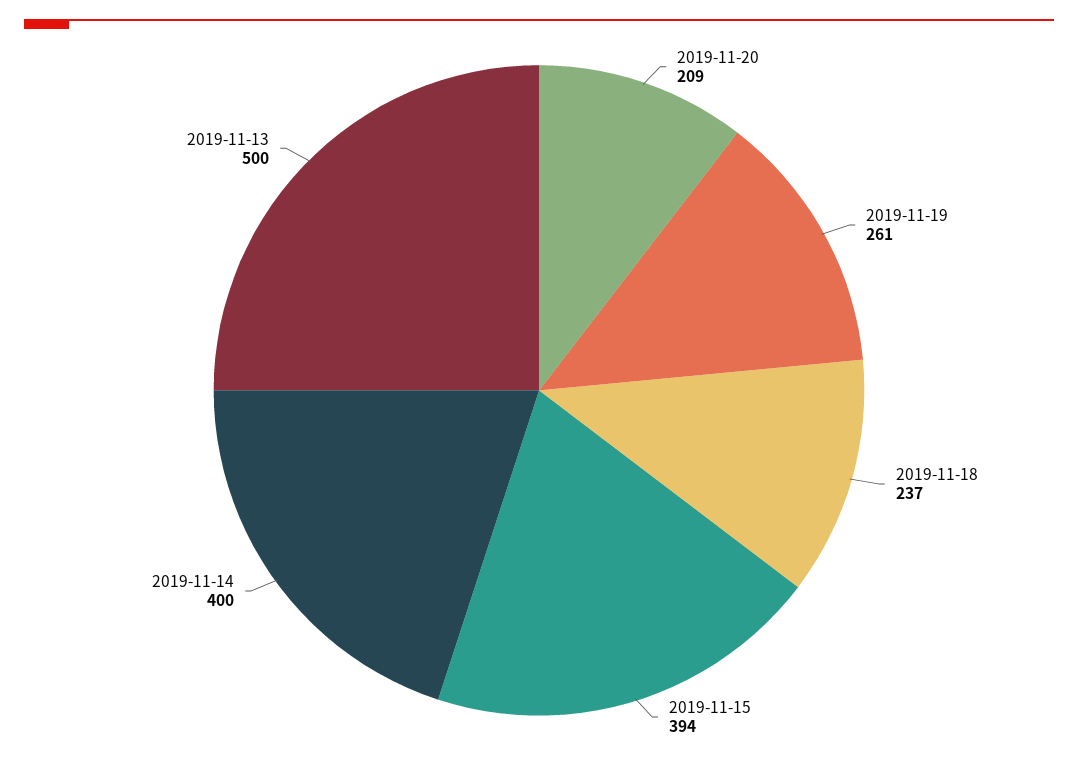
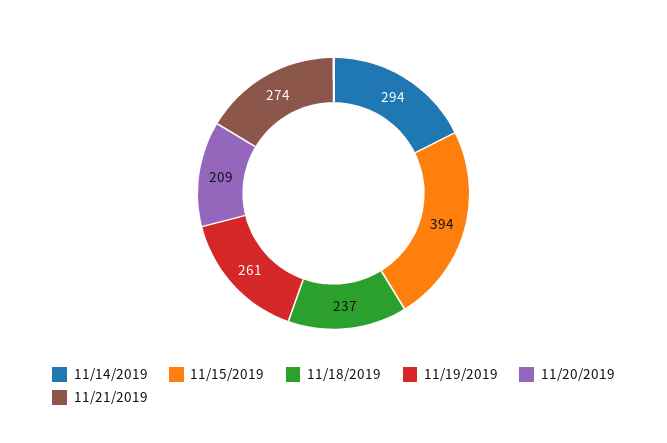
2019-11-14: 400 -> 294
2019-11-13: 500 -> none
11/21/2019: none -> 274

